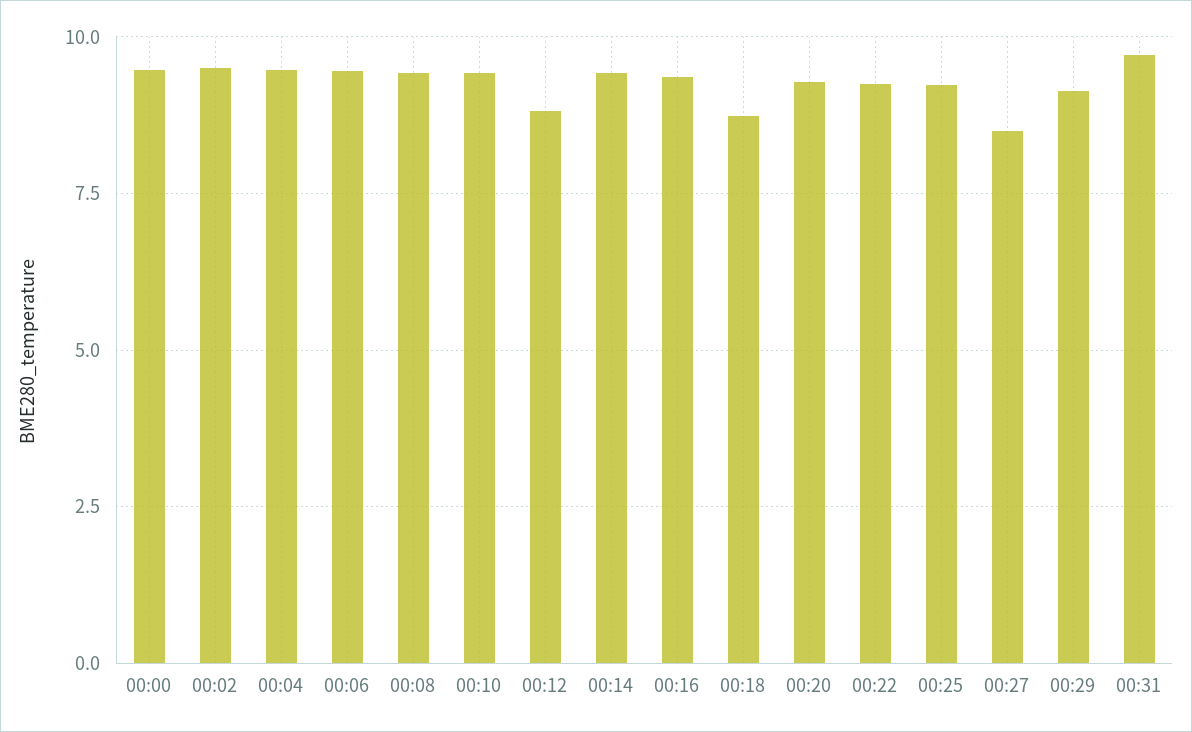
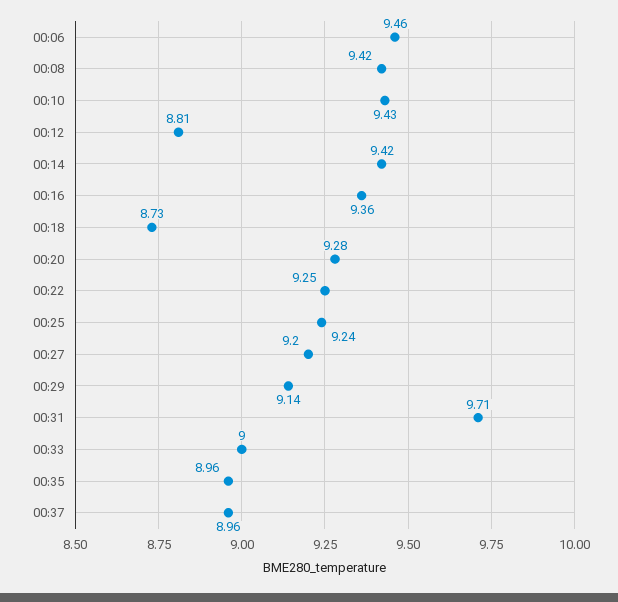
00:00: 9.5 -> none
00:02: 9.5 -> none
00:04: 9.5 -> none
00:27: 8.5 -> 9.2
00:33: none -> 9
00:35: none -> 8.96
00:37: none -> 8.96

